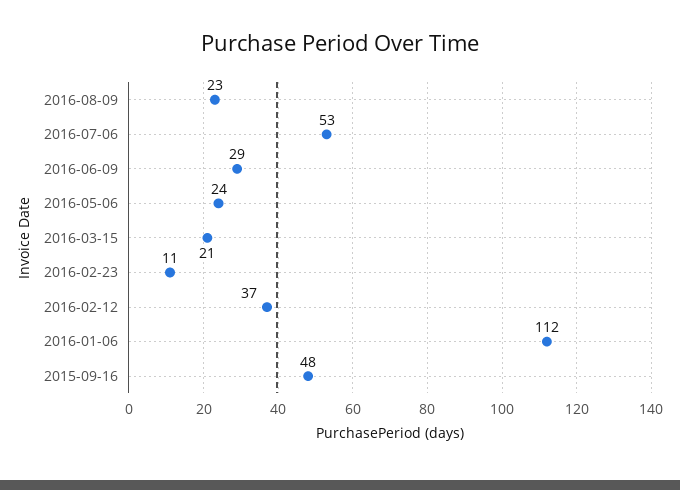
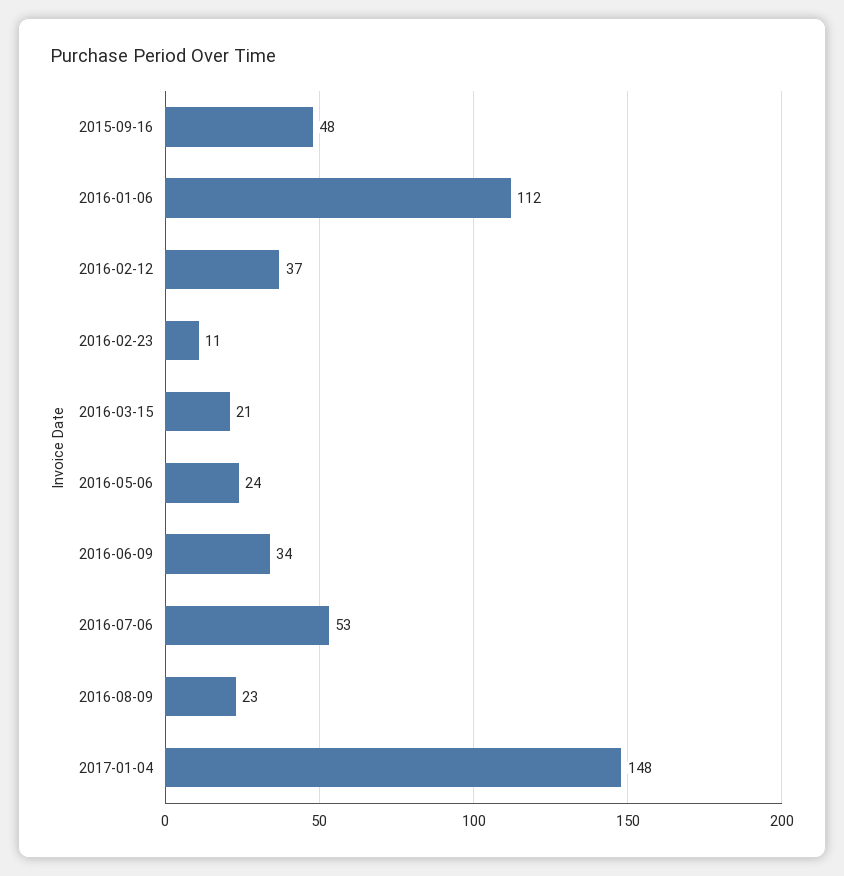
2016-06-09: 29 -> 34
2017-01-04: none -> 148

